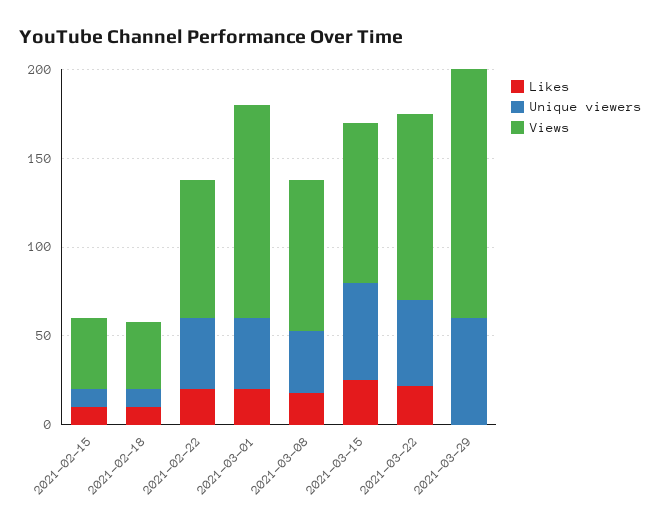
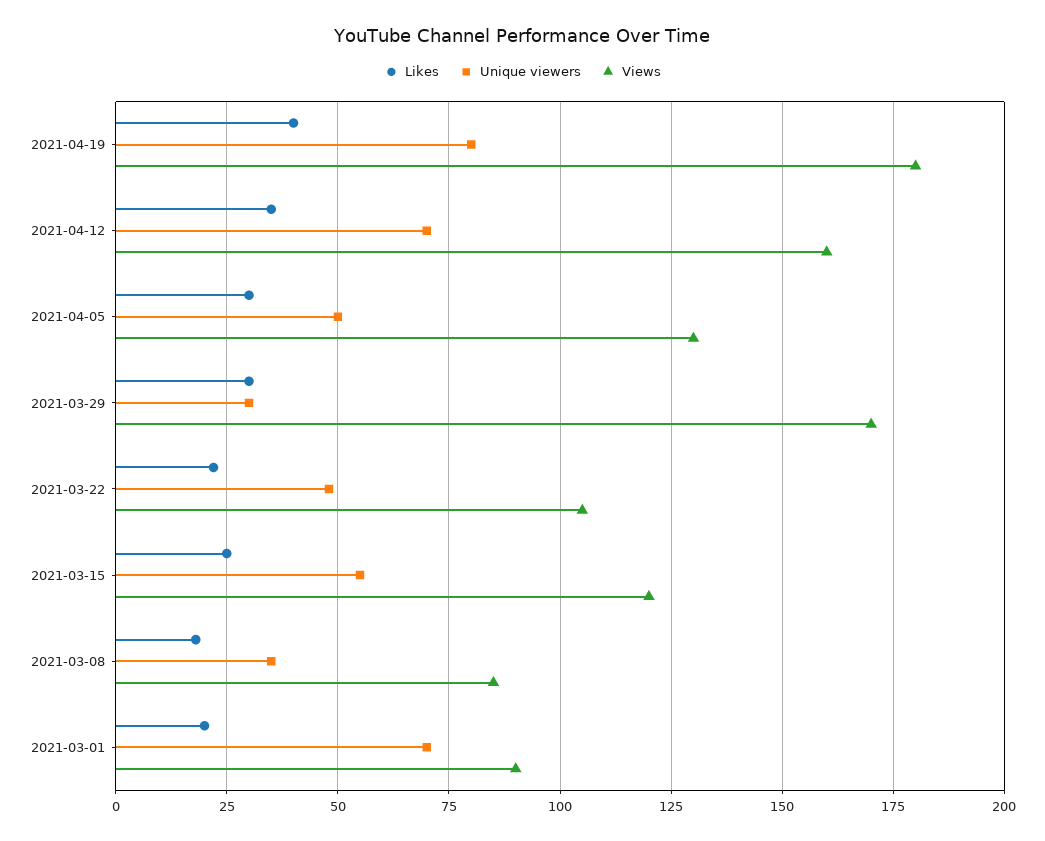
Likes, 2021-02-15: 10 -> none
Unique viewers, 2021-02-15: 10 -> none
Views, 2021-02-15: 40 -> none
Likes, 2021-02-18: 10 -> none
Unique viewers, 2021-02-18: 10 -> none
Views, 2021-02-18: 40 -> none
Likes, 2021-02-22: 20 -> none
Unique viewers, 2021-02-22: 40 -> none
Views, 2021-02-22: 80 -> none
Unique viewers, 2021-03-01: 40 -> 70
Views, 2021-03-01: 120 -> 90
Views, 2021-03-15: 90 -> 120
Likes, 2021-03-29: 0 -> 30
Unique viewers, 2021-03-29: 60 -> 30
Views, 2021-03-29: 140 -> 170
Likes, 2021-04-19: none -> 40
Unique viewers, 2021-04-19: none -> 80
Views, 2021-04-19: none -> 180
Likes, 2021-04-12: none -> 35
Unique viewers, 2021-04-12: none -> 70
Views, 2021-04-12: none -> 160
Likes, 2021-04-05: none -> 30
Unique viewers, 2021-04-05: none -> 50
Views, 2021-04-05: none -> 130

